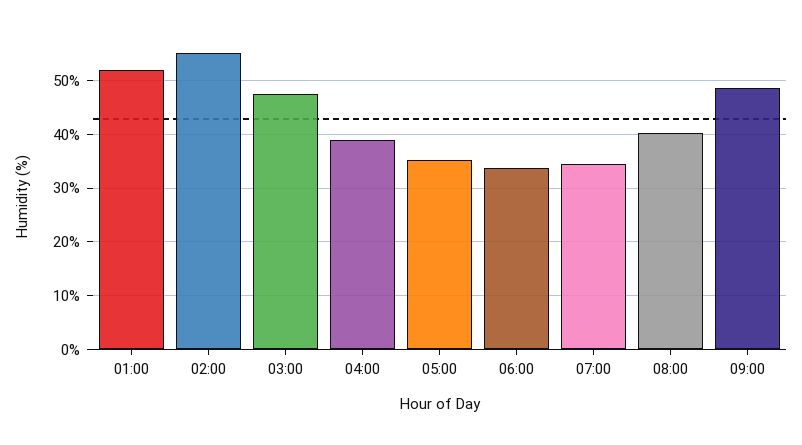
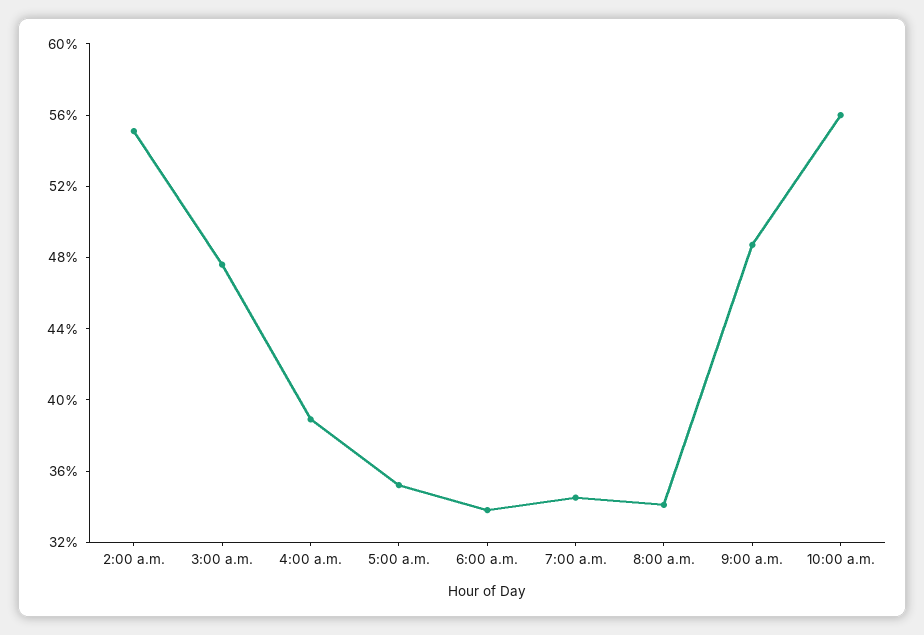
01:00: 52 -> none
08:00: 40 -> 34
10:00 a.m.: none -> 56

